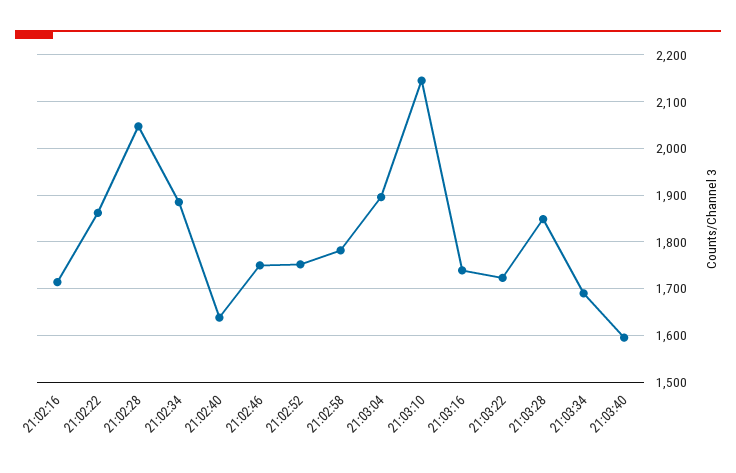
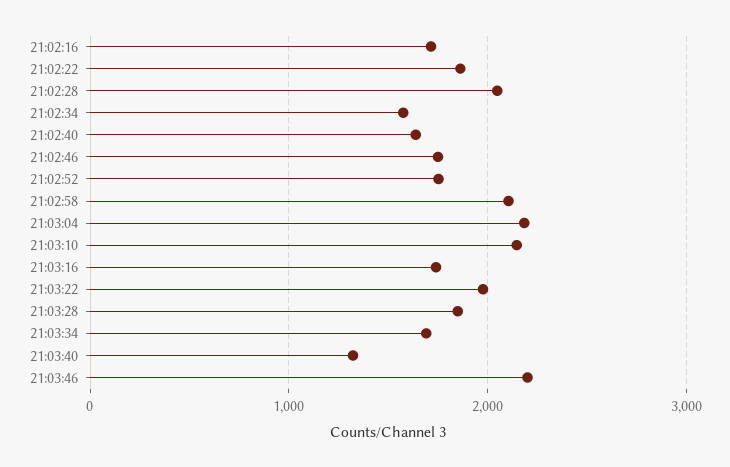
21:02:34: 1880 -> 1600
21:02:58: 1780 -> 2100
21:03:04: 1900 -> 2200
21:03:22: 1720 -> 2000
21:03:40: 1600 -> 1300
21:03:46: none -> 2200

